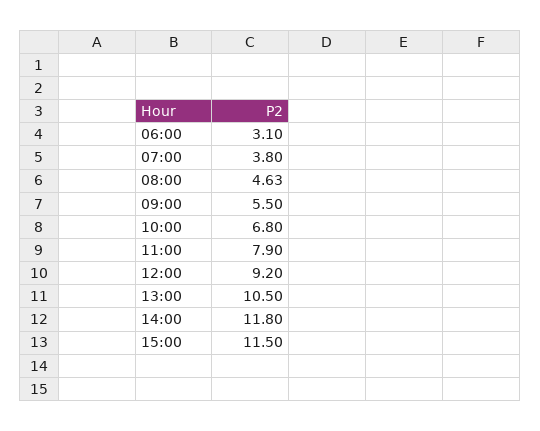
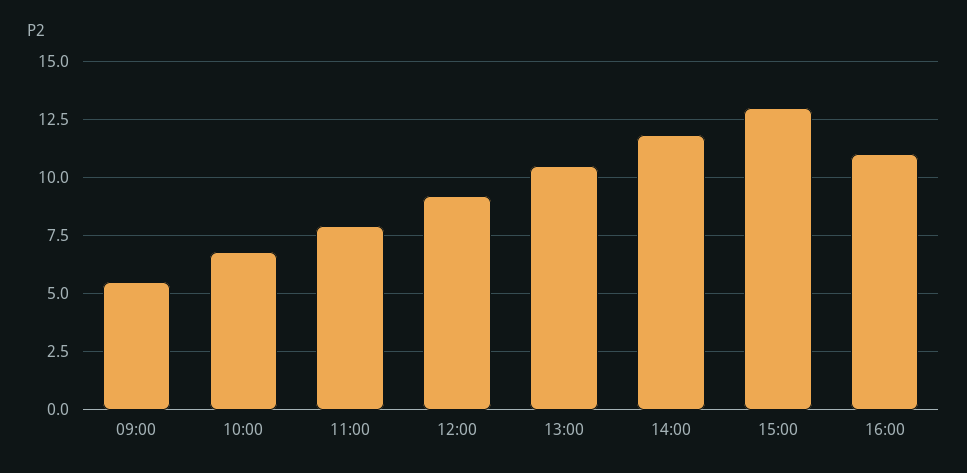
06:00: 3.1 -> none
07:00: 3.8 -> none
08:00: 4.63 -> none
15:00: 11.5 -> 13
16:00: none -> 11

